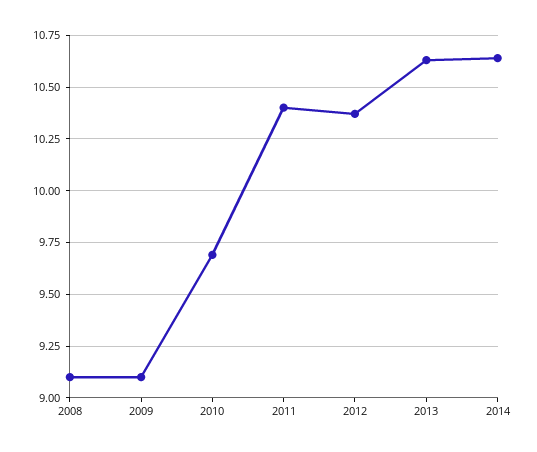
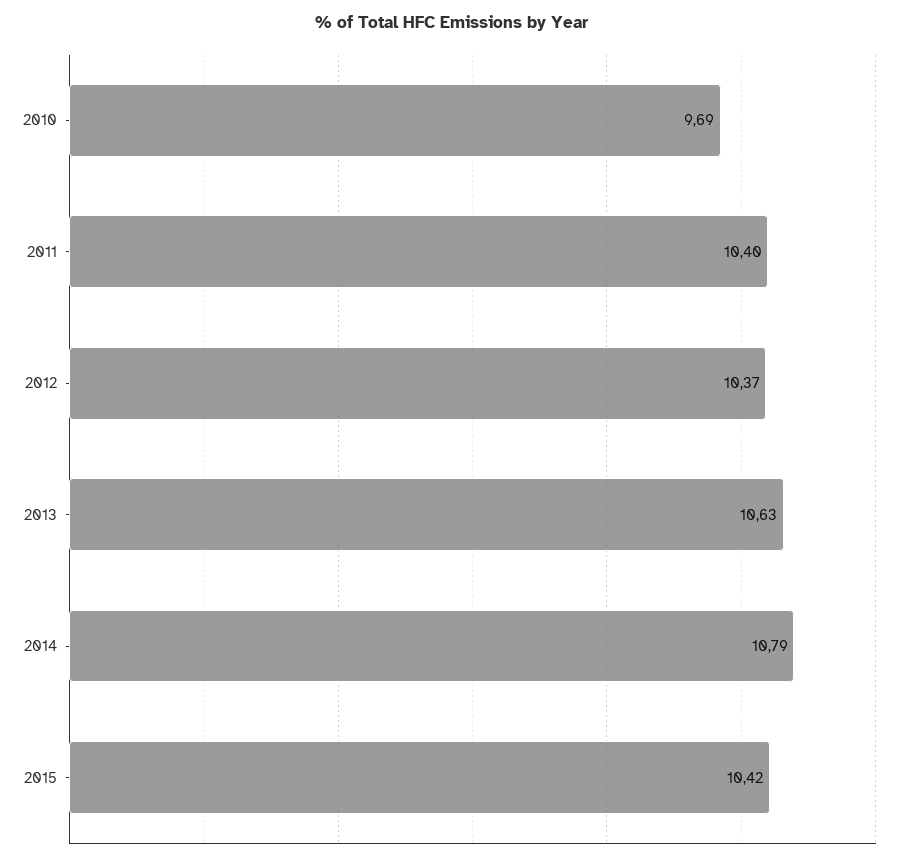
2008: 9.1 -> none
2009: 9.1 -> none
2014: 10.65 -> 10.79
2015: none -> 10.42

